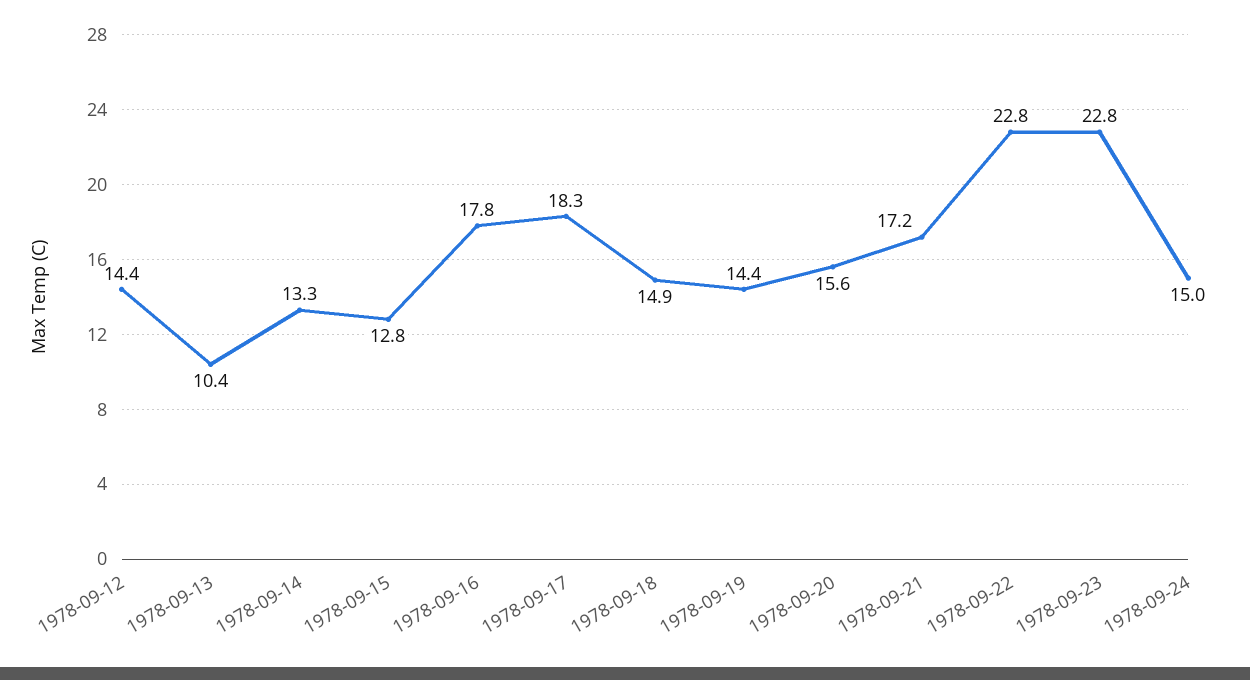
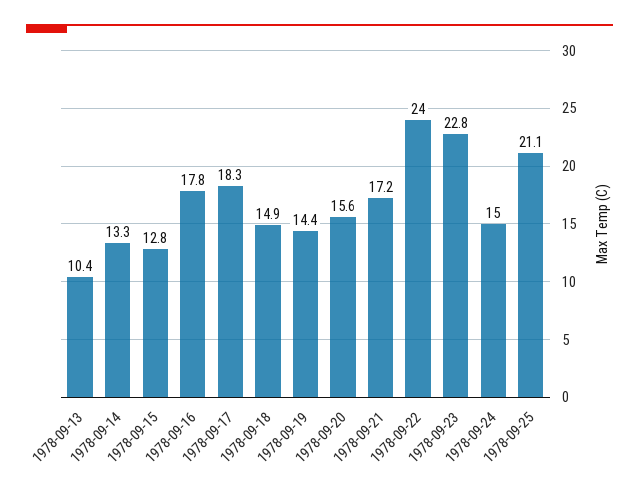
1978-09-12: 14.4 -> none
1978-09-22: 22.8 -> 24
1978-09-25: none -> 21.1

